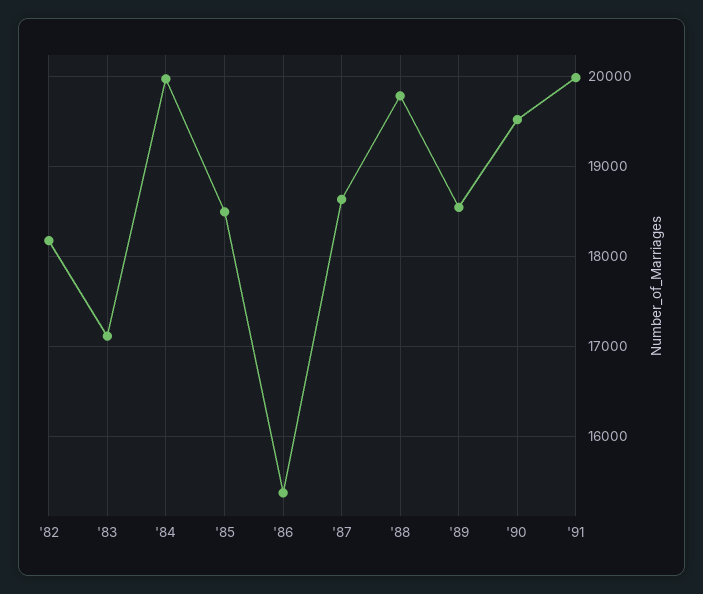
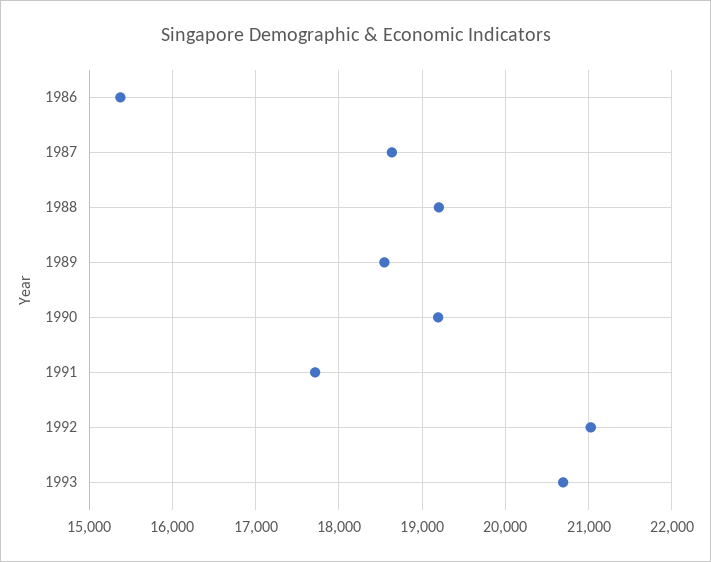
'82: 18200 -> none
'83: 17100 -> none
'84: 20000 -> none
'85: 18500 -> none
'88: 19800 -> 19200
'90: 19500 -> 19200
'91: 20000 -> 17700
1992: none -> 21000
1993: none -> 20700

